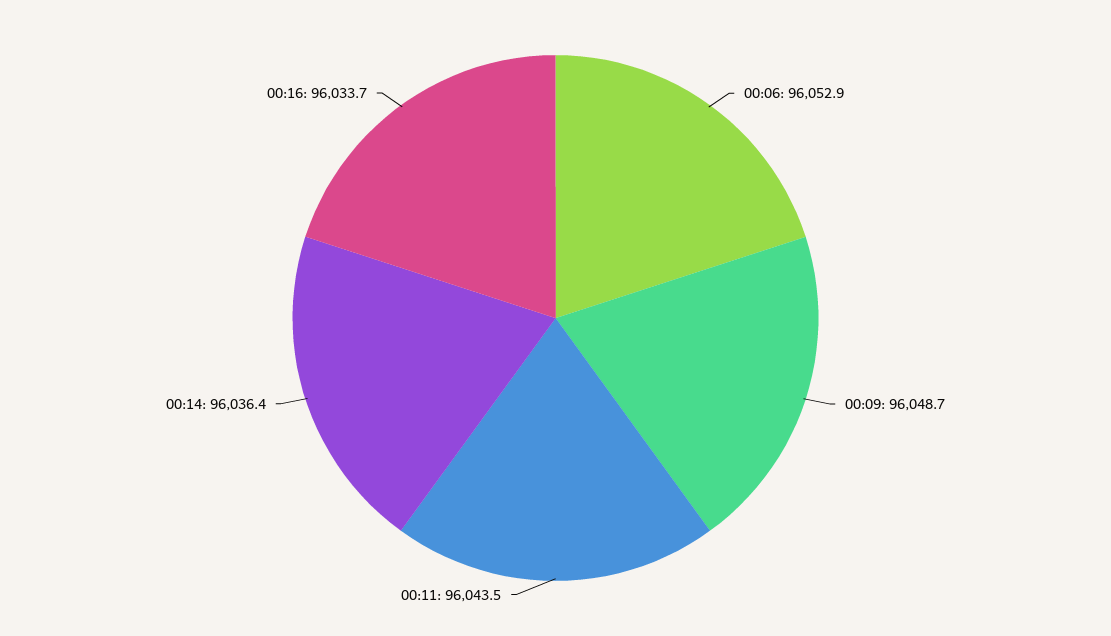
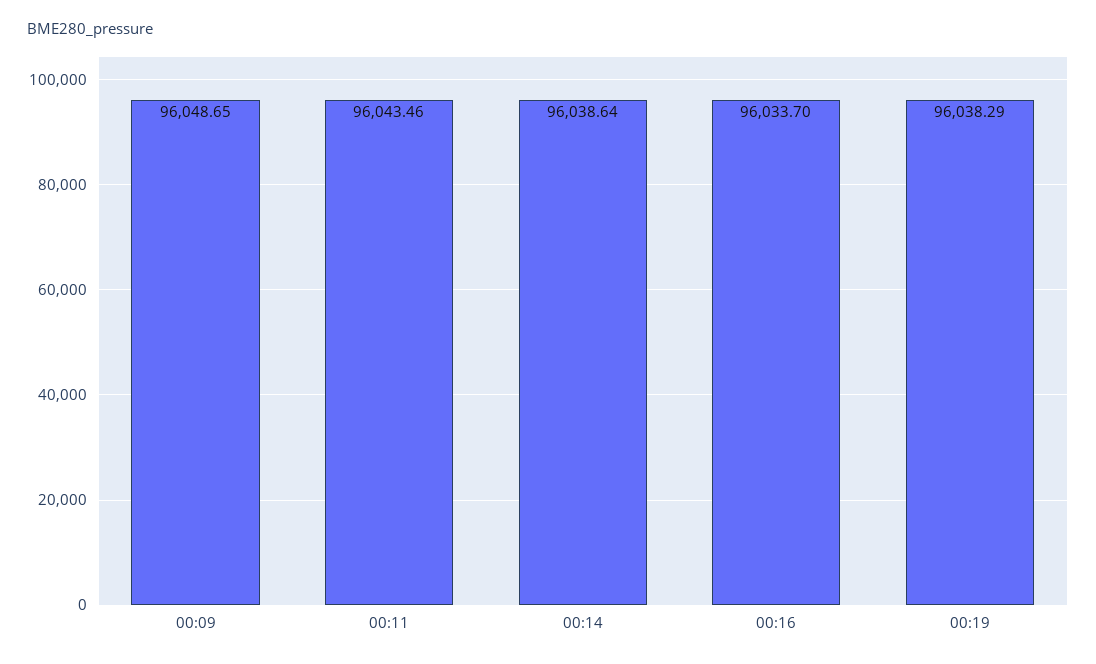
00:06: 96052.9 -> none
00:14: 96036.4 -> 96038.64
00:19: none -> 96038.29

